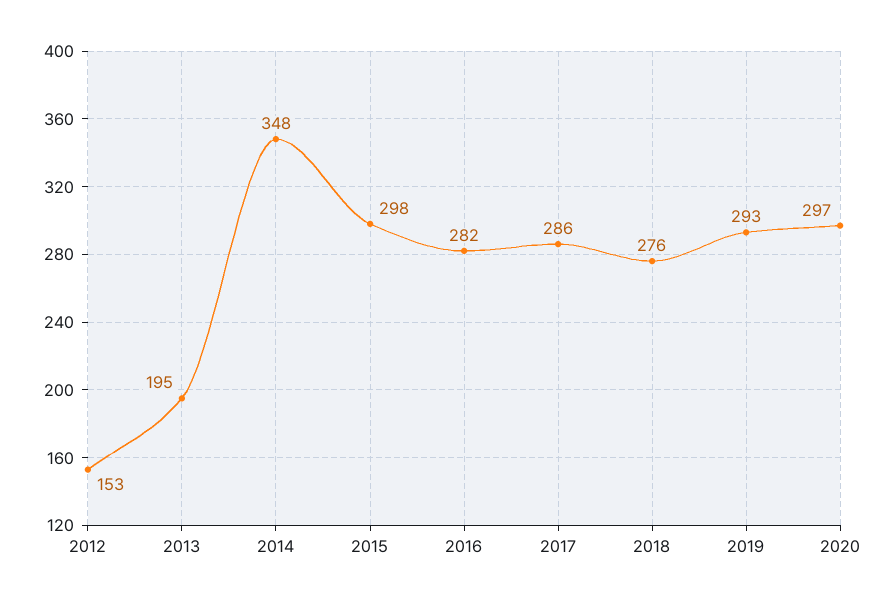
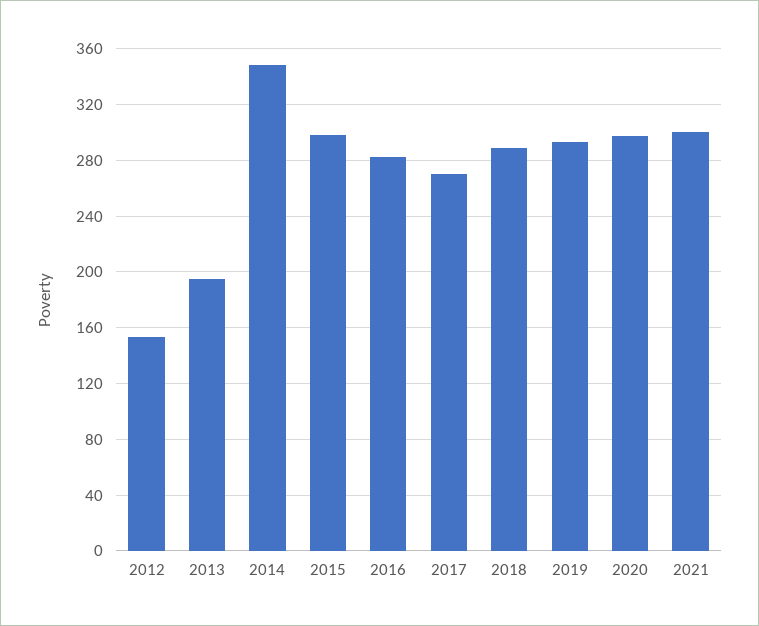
2017: 286 -> 270
2018: 276 -> 290
2021: none -> 300

